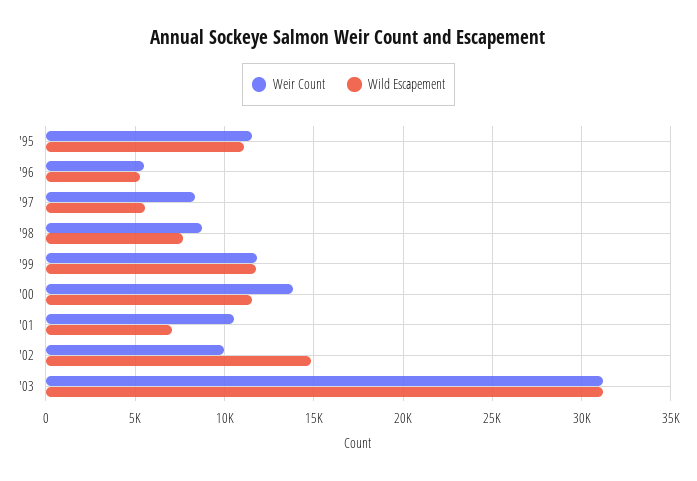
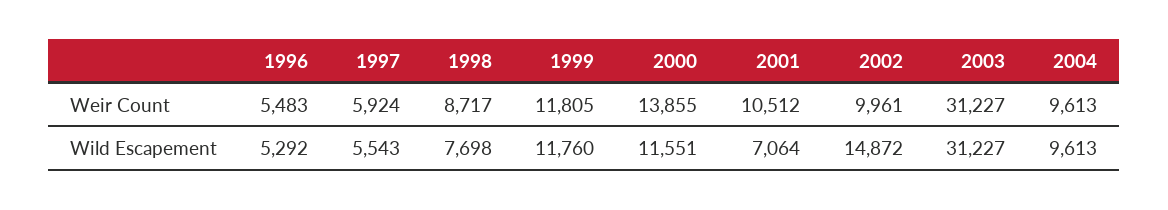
Weir Count, '95: 11500 -> none
Wild Escapement, '95: 11000 -> none
Weir Count, '97: 8500 -> 5924
Weir Count, 2004: none -> 9613
Wild Escapement, 2004: none -> 9613

